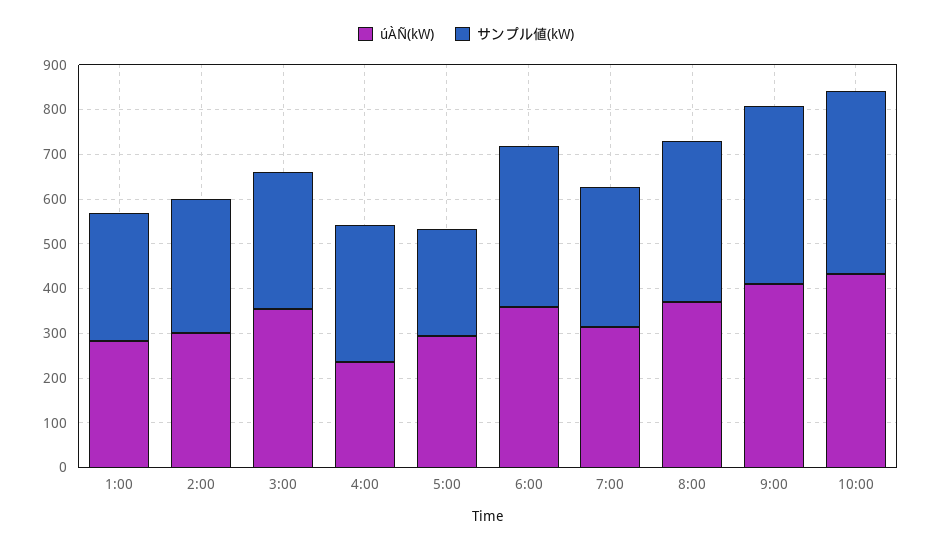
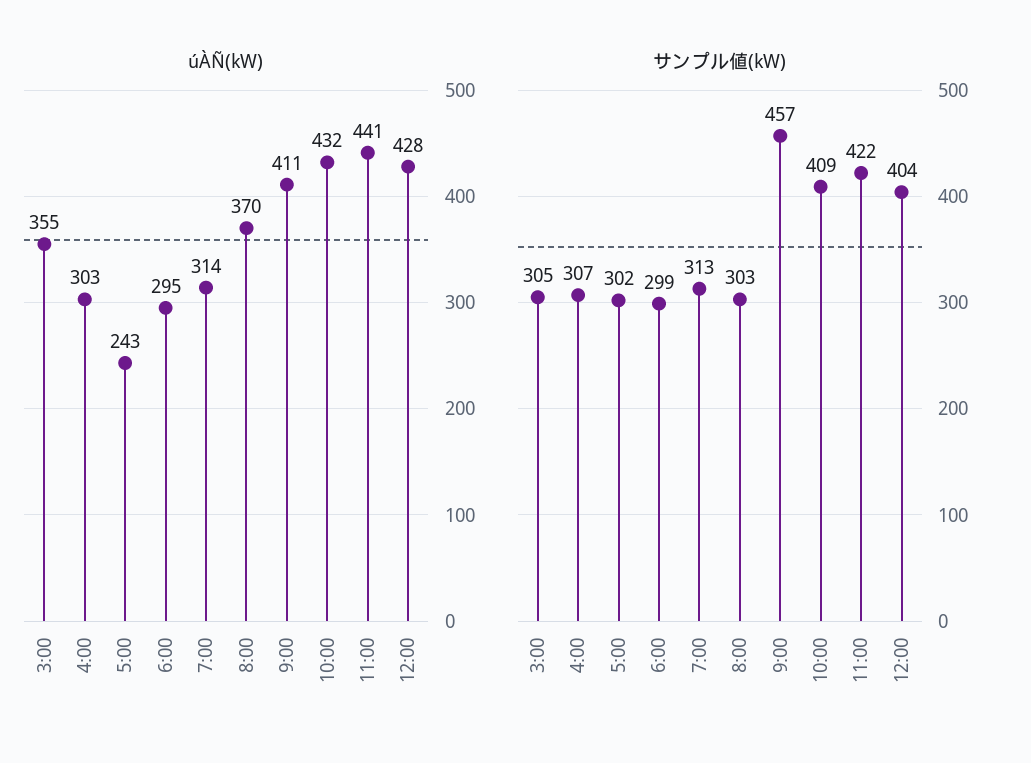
úÀÑ(kW), 1:00: 280 -> none
サンプル値(kW), 1:00: 280 -> none
úÀÑ(kW), 2:00: 300 -> none
サンプル値(kW), 2:00: 300 -> none
úÀÑ(kW), 4:00: 240 -> 303
úÀÑ(kW), 5:00: 300 -> 243
サンプル値(kW), 5:00: 240 -> 302
úÀÑ(kW), 6:00: 360 -> 295
サンプル値(kW), 6:00: 360 -> 299
サンプル値(kW), 8:00: 360 -> 303
サンプル値(kW), 9:00: 400 -> 457
úÀÑ(kW), 11:00: none -> 441
úÀÑ(kW), 12:00: none -> 428
サンプル値(kW), 11:00: none -> 422
サンプル値(kW), 12:00: none -> 404

